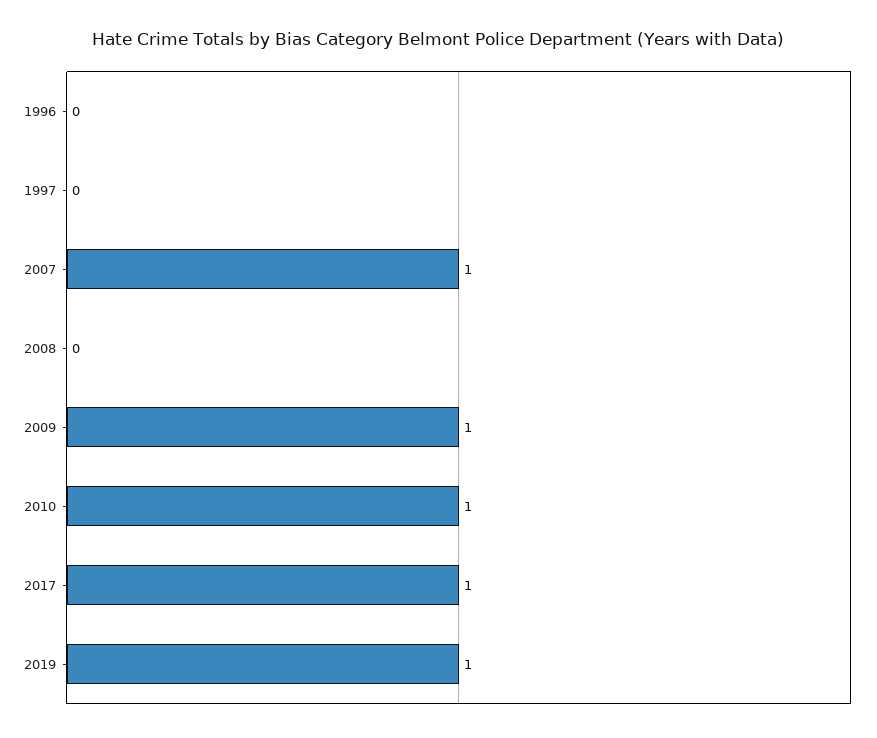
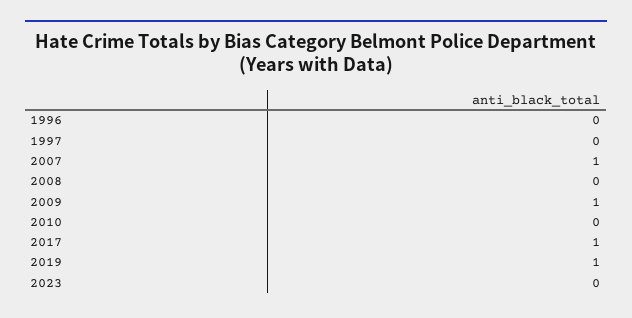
2010: 1 -> 0
2023: none -> 0

